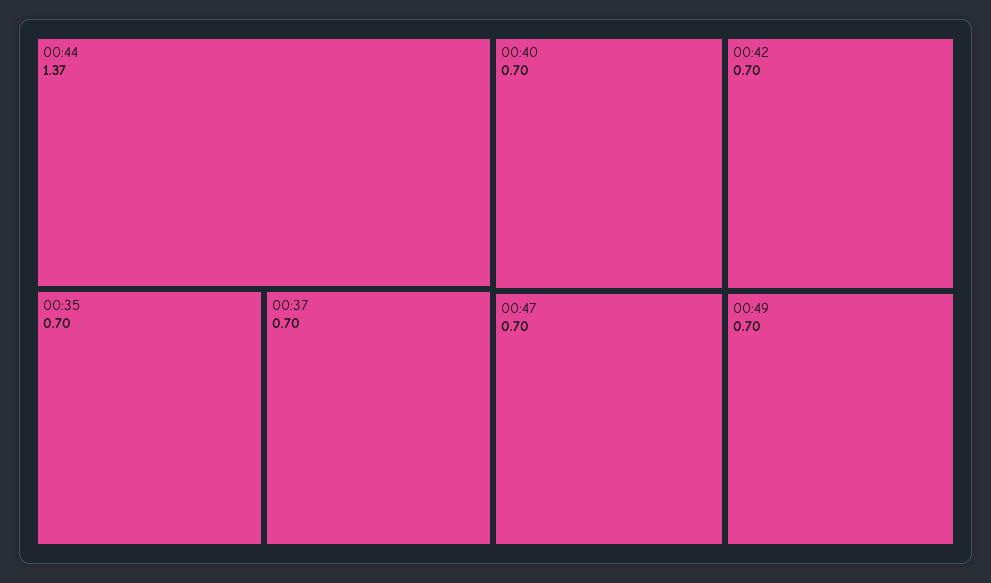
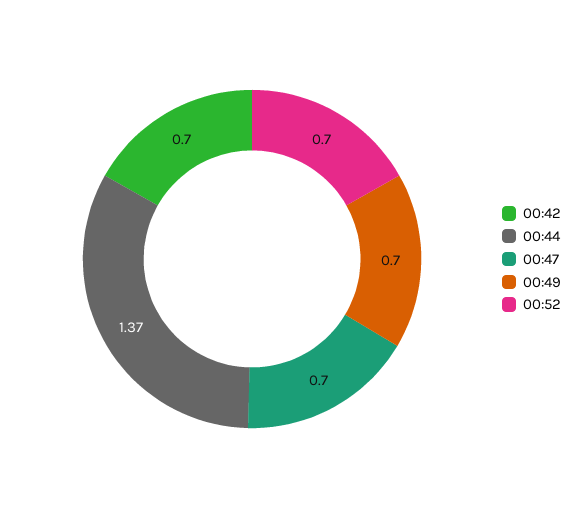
00:35: 0.7 -> none
00:37: 0.7 -> none
00:40: 0.7 -> none
00:52: none -> 0.7

